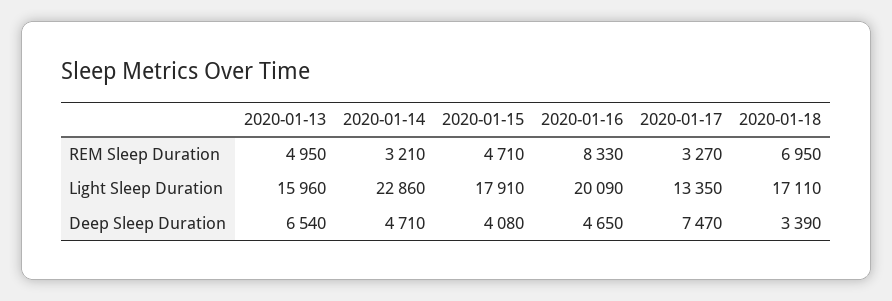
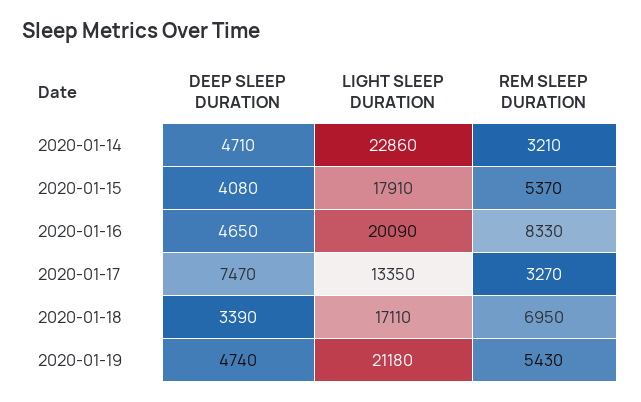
2020-01-13, REM Sleep Duration: 4950 -> none
2020-01-15, REM Sleep Duration: 4710 -> 5370
2020-01-13, Light Sleep Duration: 15960 -> none
2020-01-13, Deep Sleep Duration: 6540 -> none
2020-01-19, Deep Sleep Duration: none -> 4740
2020-01-19, Light Sleep Duration: none -> 21180
2020-01-19, REM Sleep Duration: none -> 5430

